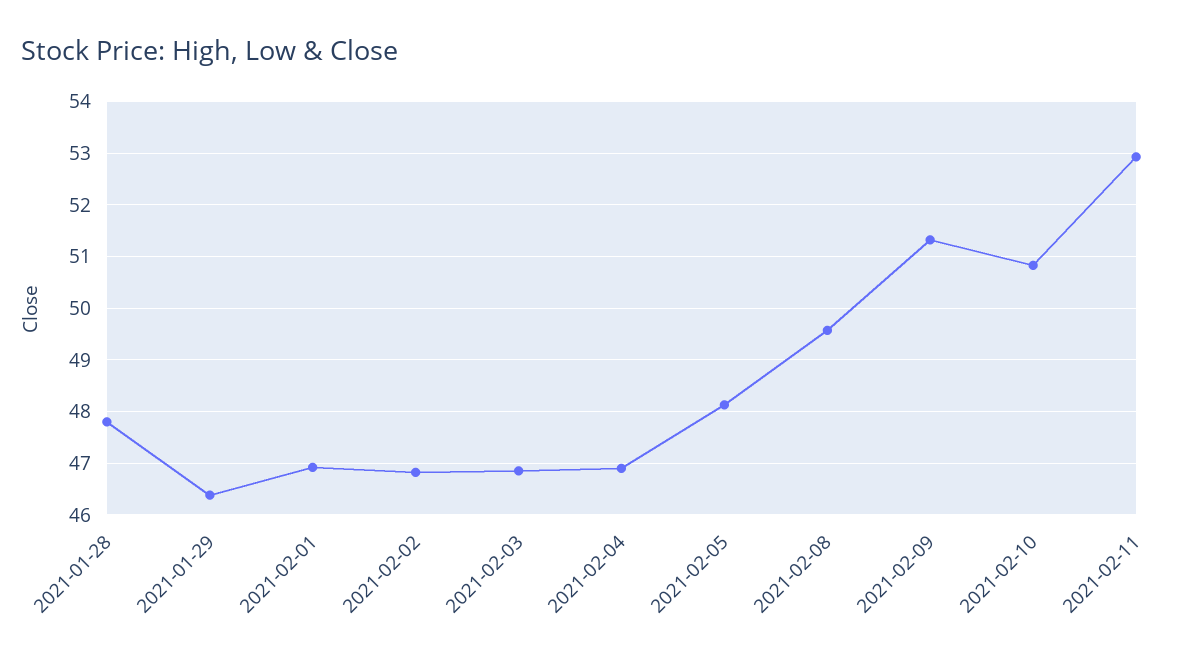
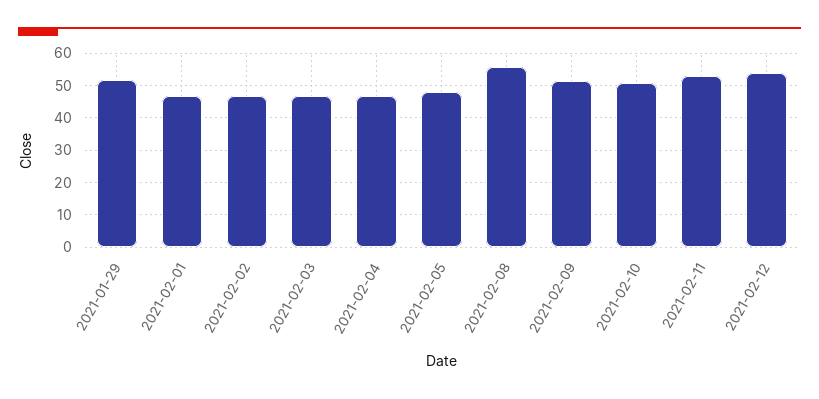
2021-01-28: 47.8 -> none
2021-01-29: 46.4 -> 52
2021-02-08: 49.6 -> 56
2021-02-12: none -> 54

